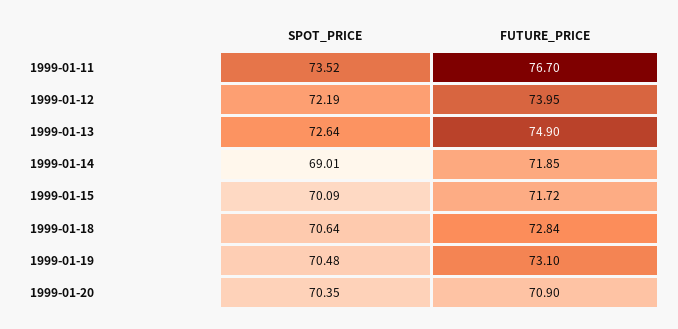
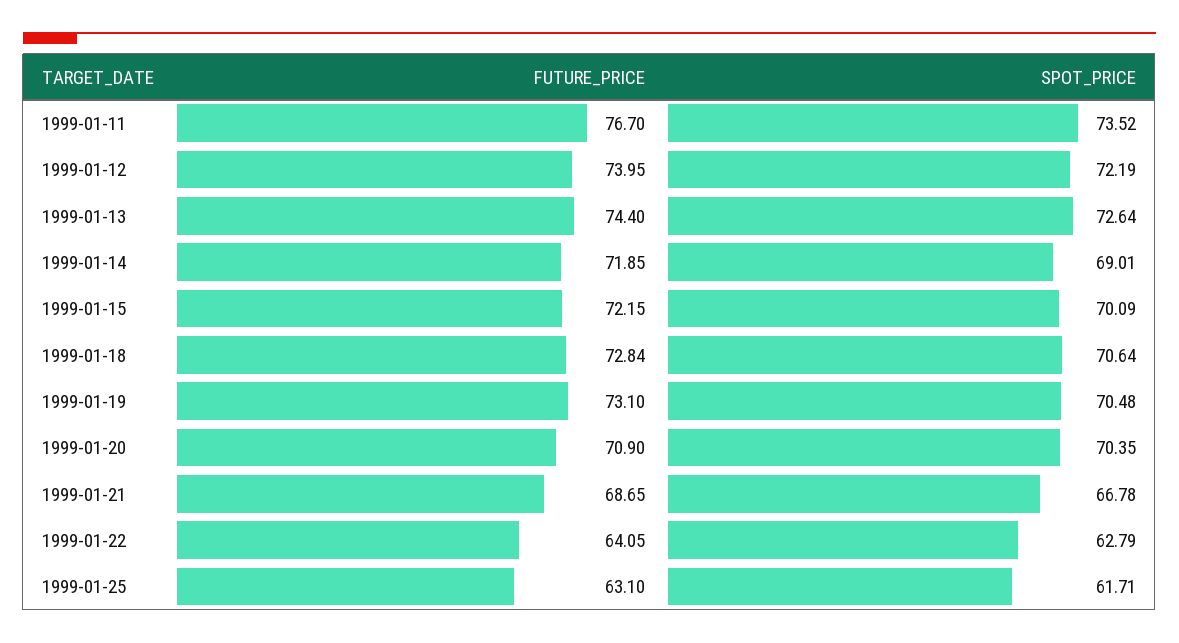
FUTURE_PRICE, 1999-01-13: 74.9 -> 74.4
FUTURE_PRICE, 1999-01-15: 71.72 -> 72.15
FUTURE_PRICE, 1999-01-21: none -> 68.65
SPOT_PRICE, 1999-01-21: none -> 66.78
FUTURE_PRICE, 1999-01-22: none -> 64.05
SPOT_PRICE, 1999-01-22: none -> 62.79
FUTURE_PRICE, 1999-01-25: none -> 63.1
SPOT_PRICE, 1999-01-25: none -> 61.71

